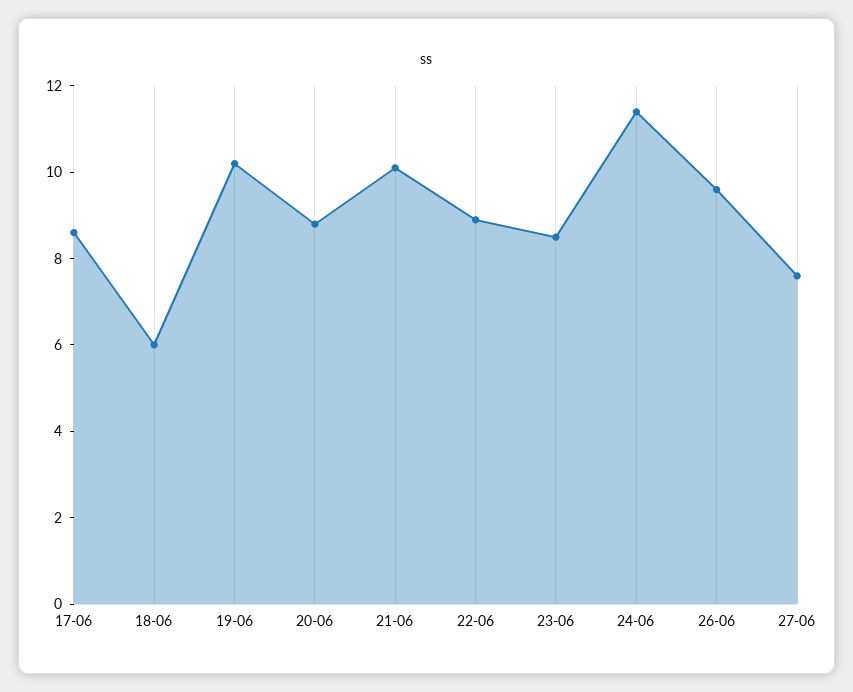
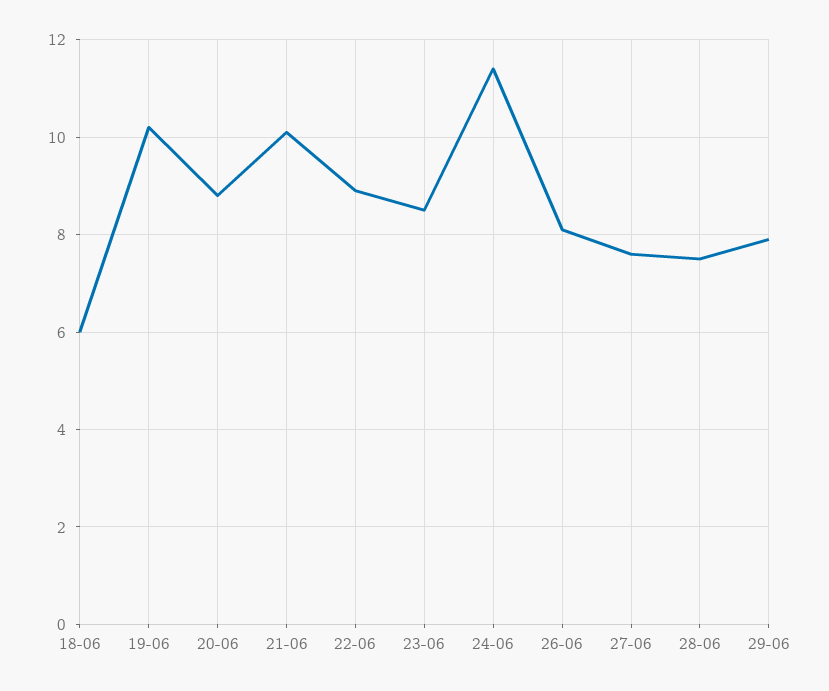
17-06: 8.5 -> none
26-06: 9.5 -> 8
28-06: none -> 7.5
29-06: none -> 8

